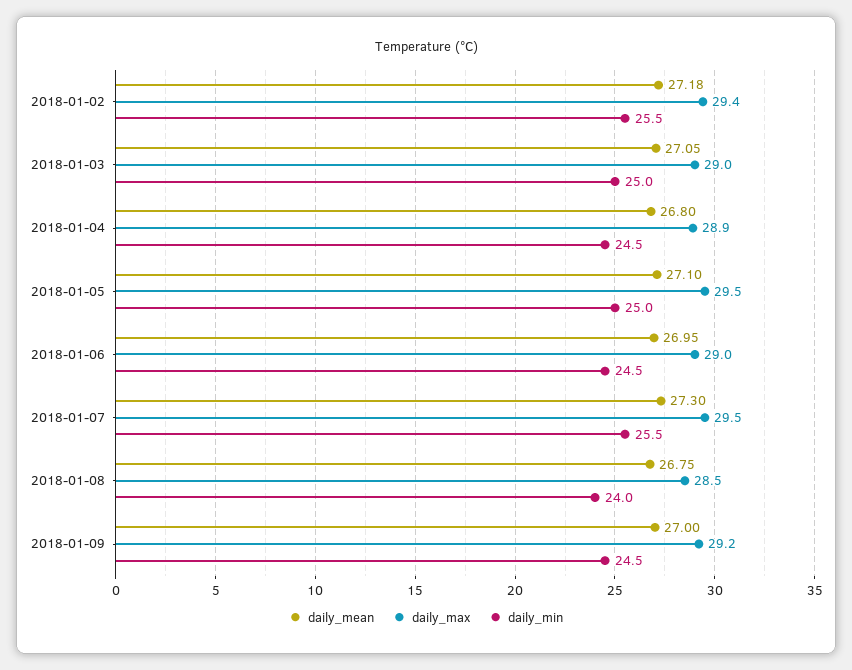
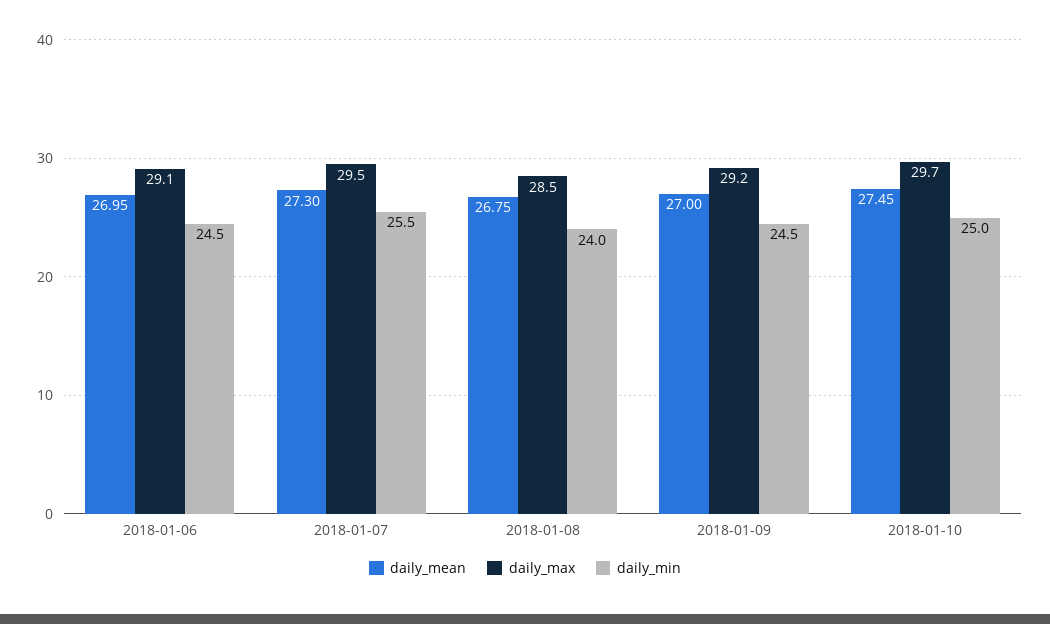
daily_mean, 2018-01-02: 27.18 -> none
daily_max, 2018-01-02: 29.4 -> none
daily_min, 2018-01-02: 25.5 -> none
daily_mean, 2018-01-03: 27.05 -> none
daily_max, 2018-01-03: 29 -> none
daily_min, 2018-01-03: 25 -> none
daily_mean, 2018-01-04: 26.8 -> none
daily_max, 2018-01-04: 28.9 -> none
daily_min, 2018-01-04: 24.5 -> none
daily_mean, 2018-01-05: 27.1 -> none
daily_max, 2018-01-05: 29.5 -> none
daily_min, 2018-01-05: 25 -> none
daily_max, 2018-01-06: 29 -> 29.1
daily_mean, 2018-01-10: none -> 27.45
daily_max, 2018-01-10: none -> 29.7
daily_min, 2018-01-10: none -> 25

